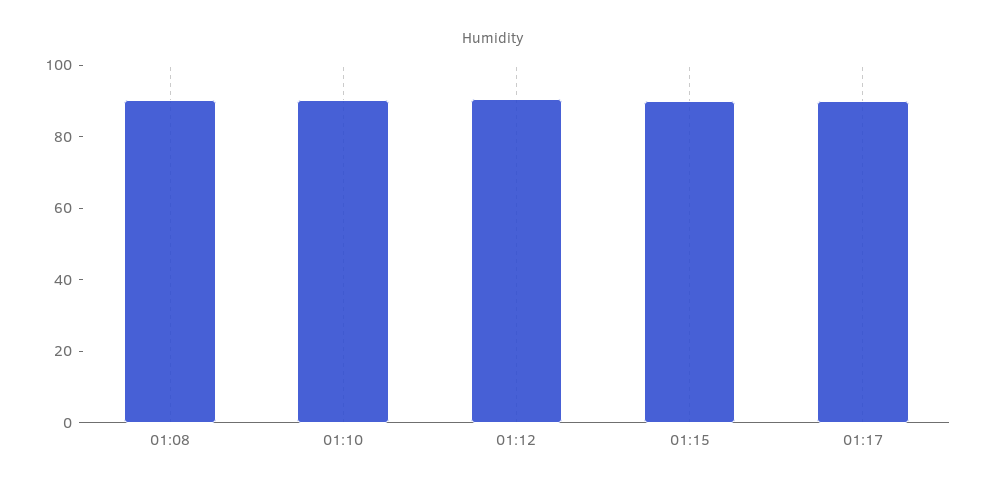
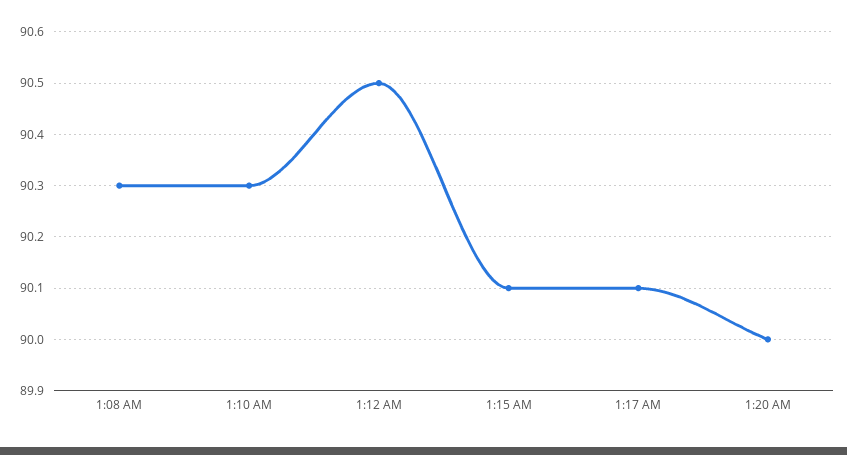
1:20 AM: none -> 90

